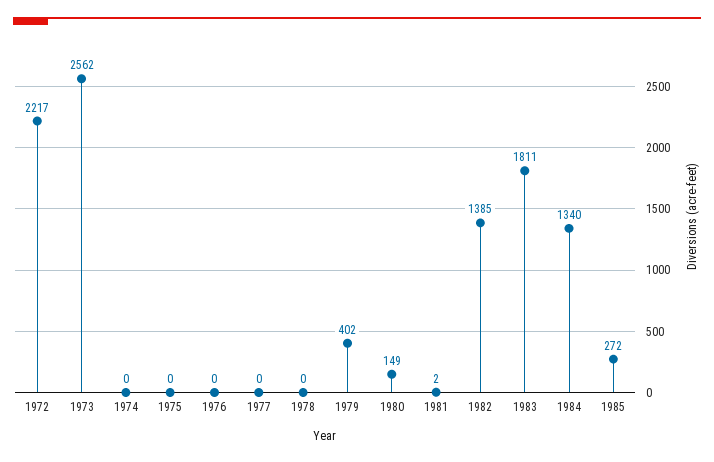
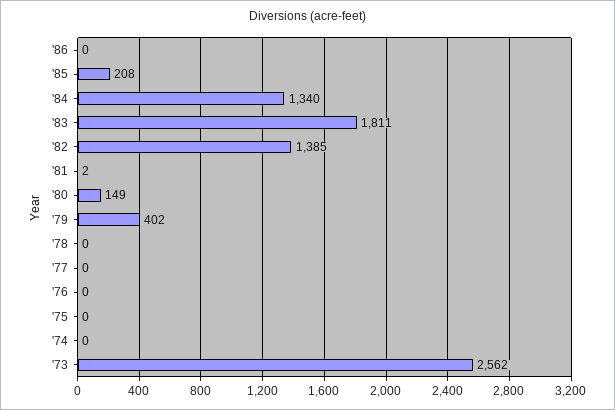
1972: 2217 -> none
1985: 272 -> 208
'86: none -> 0

